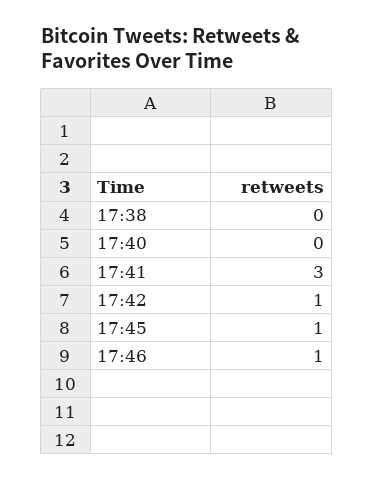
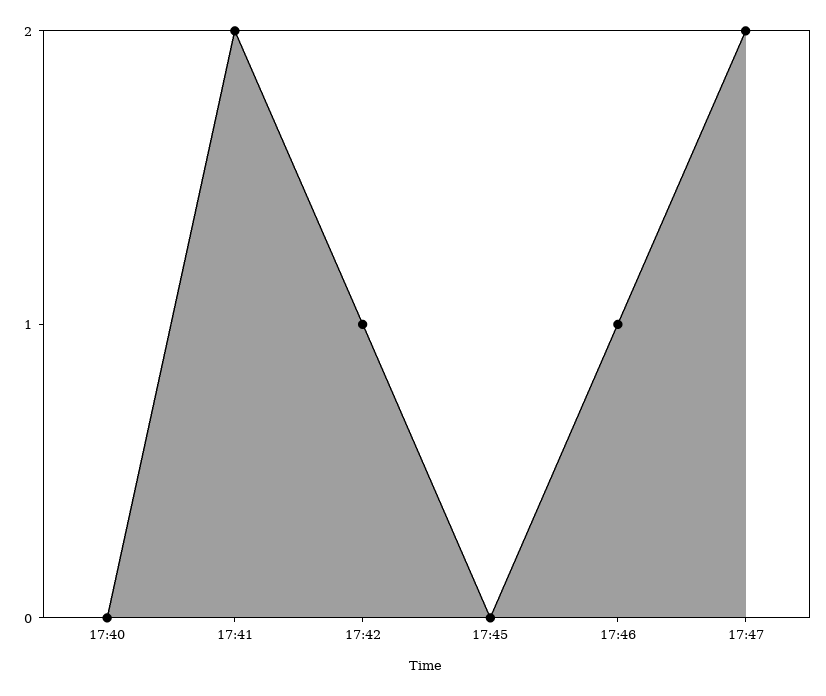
17:38: 0 -> none
17:41: 3 -> 2
17:45: 1 -> 0
17:47: none -> 2

